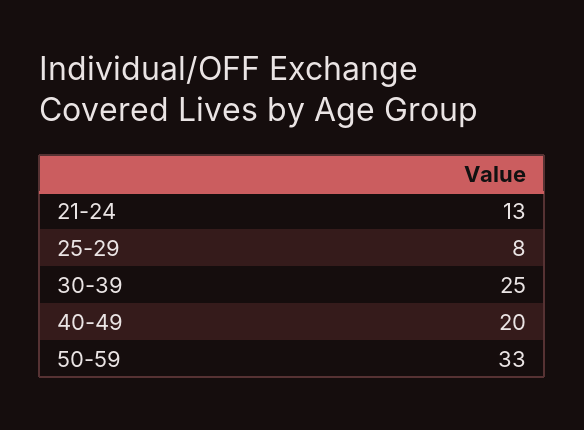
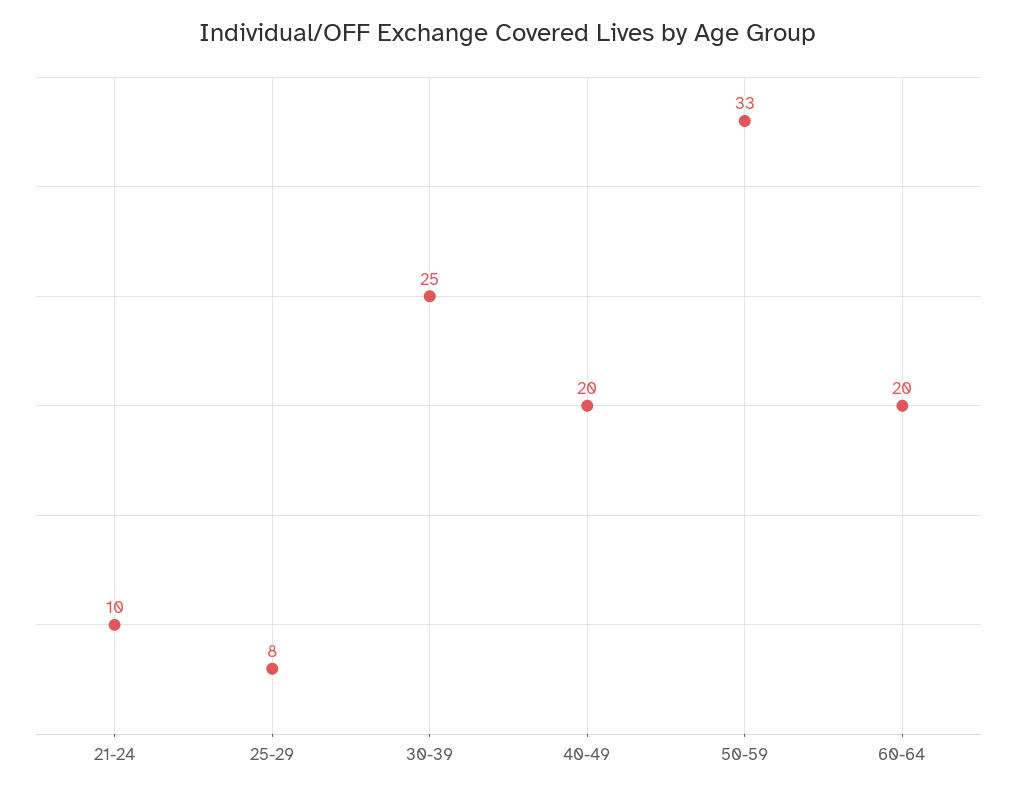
21-24: 13 -> 10
60-64: none -> 20

